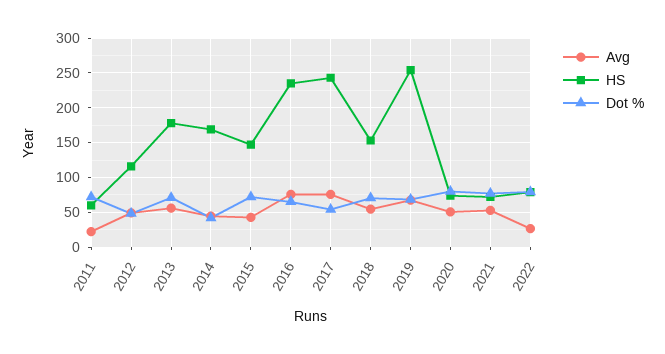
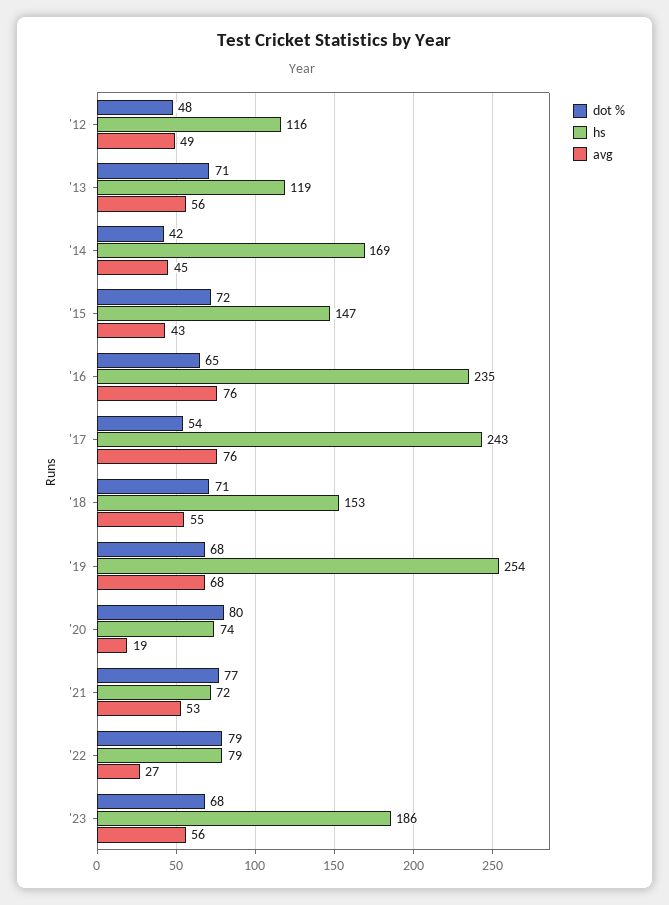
Avg, 2011: 20 -> none
HS, 2011: 60 -> none
Dot %, 2011: 70 -> none
HS, 2013: 180 -> 119
Avg, 2020: 50 -> 19
Dot %, '23: none -> 68
HS, '23: none -> 186
Avg, '23: none -> 56

